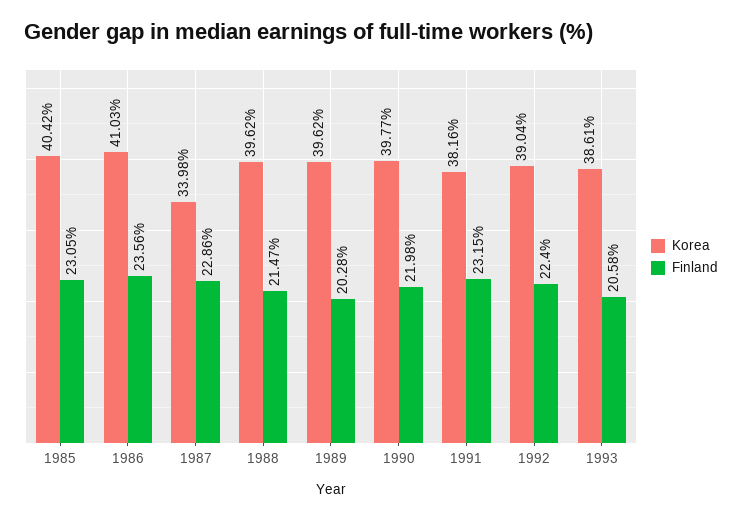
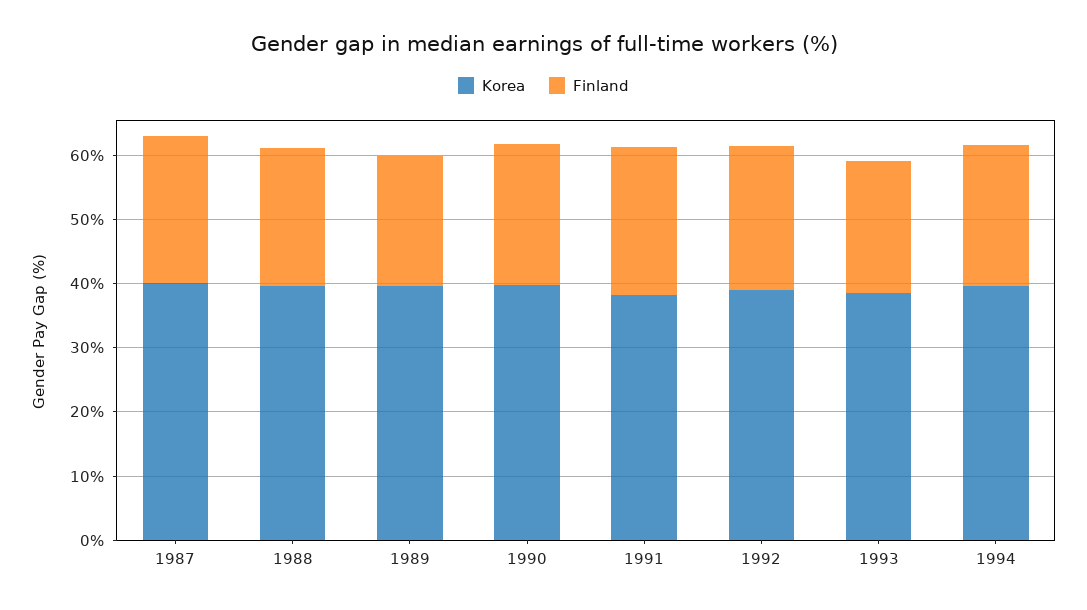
Korea, 1985: 40.42 -> none
Finland, 1985: 23.05 -> none
Korea, 1986: 41.03 -> none
Finland, 1986: 23.56 -> none
Korea, 1987: 33.98 -> 40
Korea, 1994: none -> 40
Finland, 1994: none -> 22

